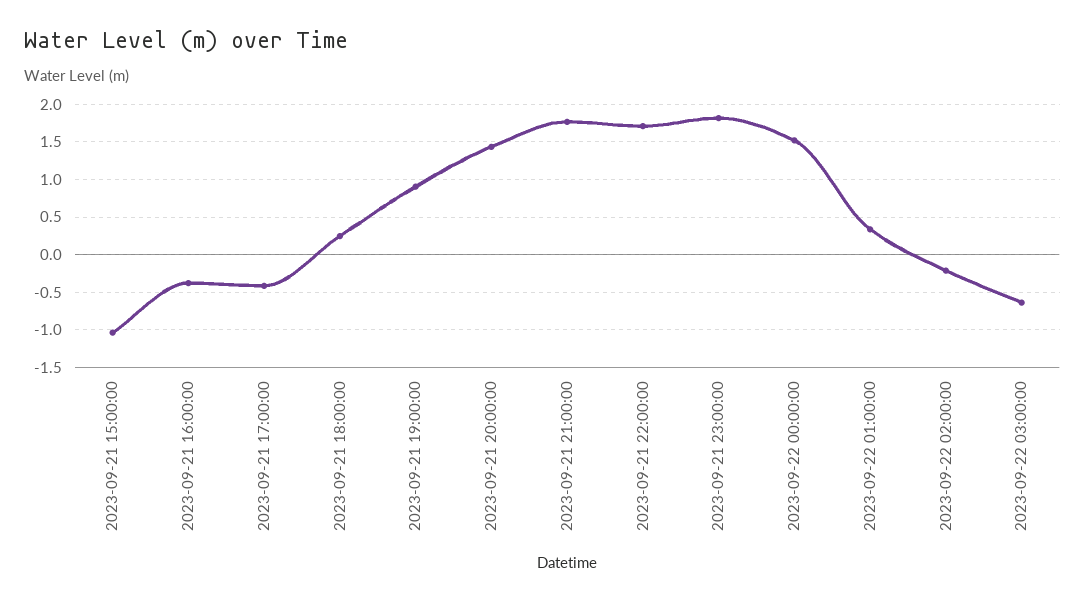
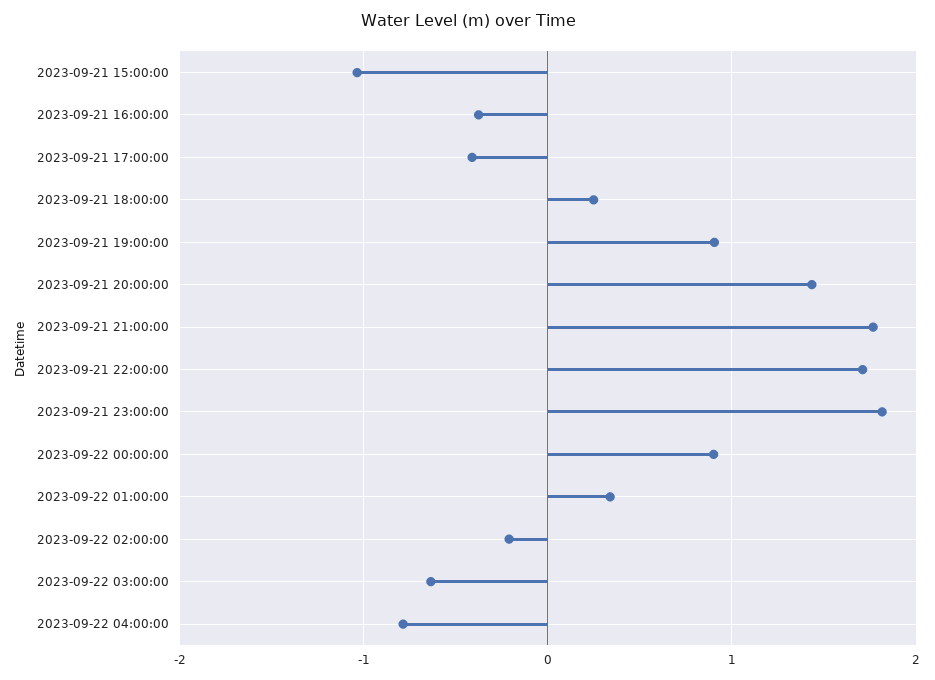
2023-09-22 00:00:00: 1.5 -> 0.9
2023-09-22 04:00:00: none -> -0.8

